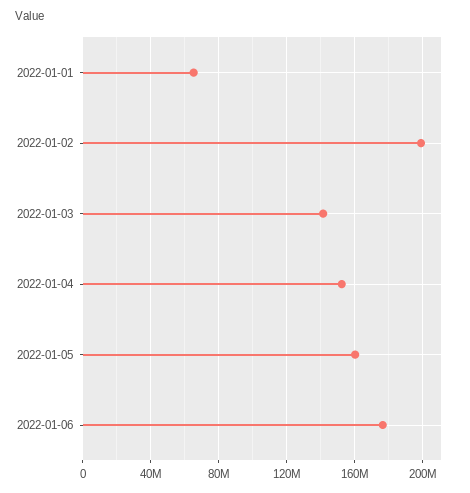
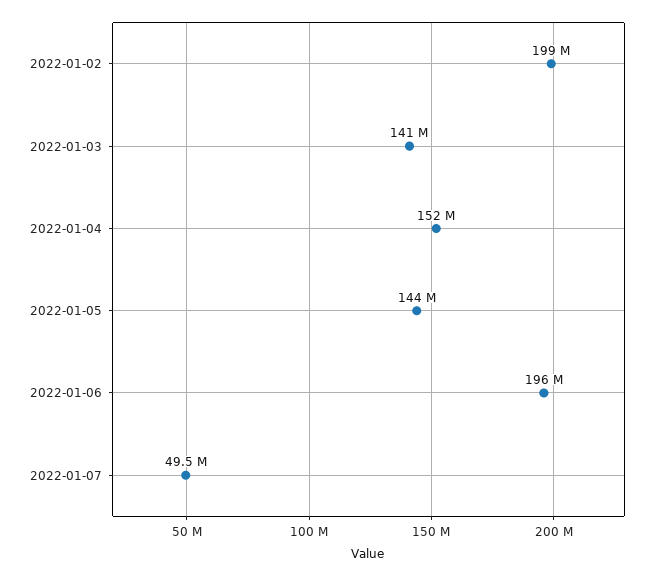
2022-01-01: 65000000 -> none
2022-01-05: 160000000 -> 144000000
2022-01-06: 175000000 -> 196000000
2022-01-07: none -> 49500000

